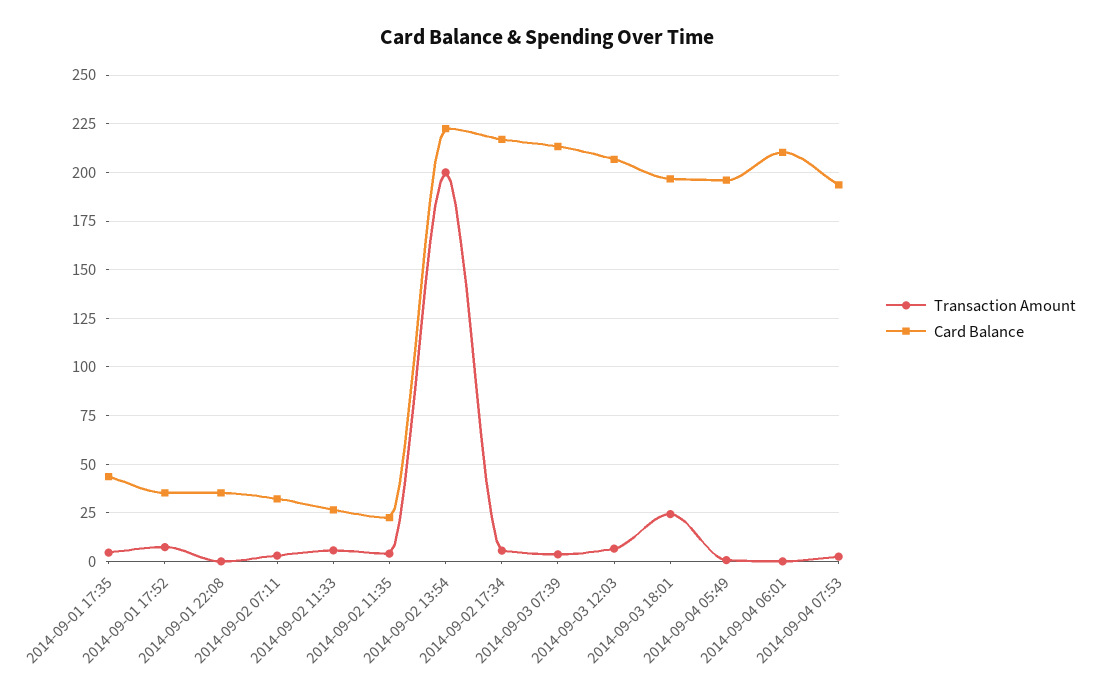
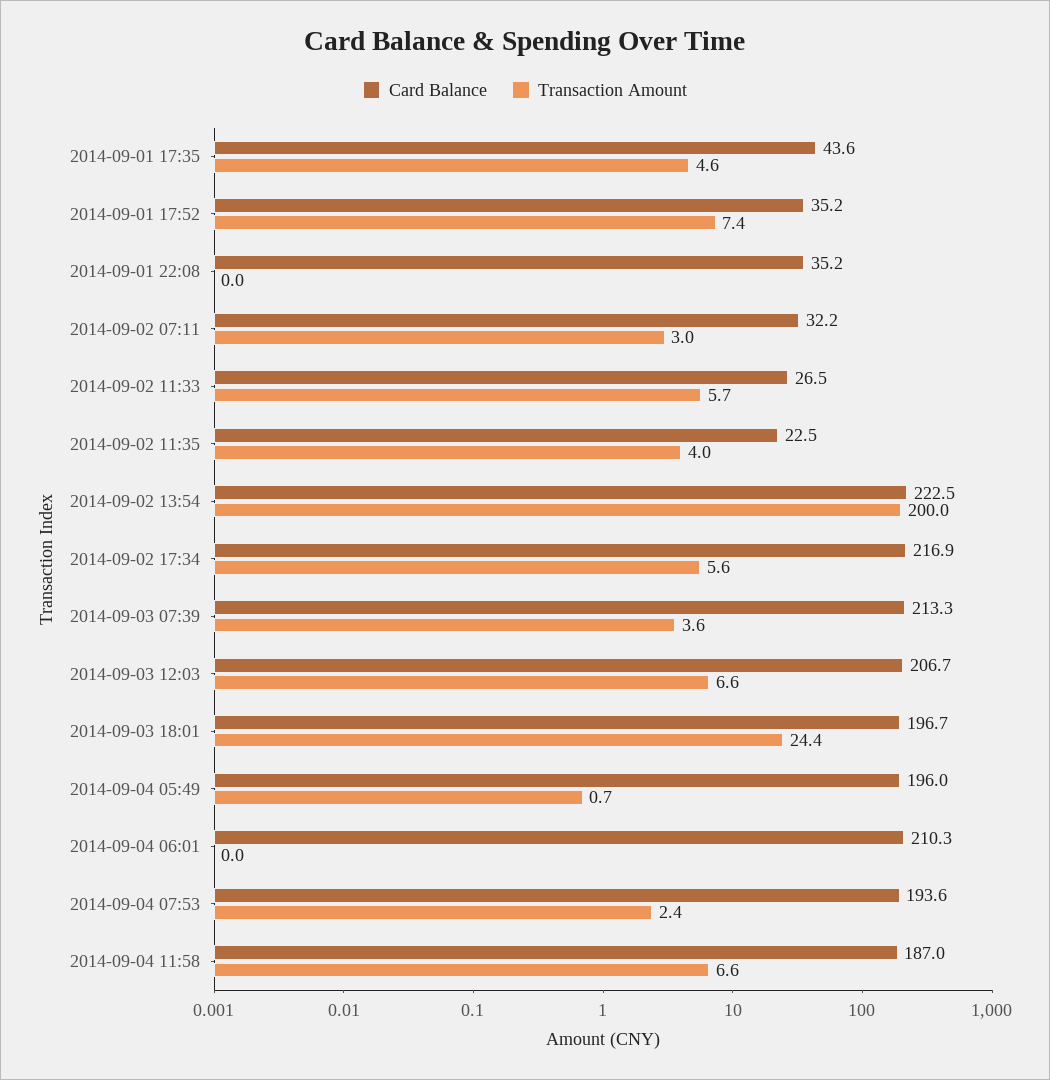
Card Balance, 2014-09-04 11:58: none -> 187
Transaction Amount, 2014-09-04 11:58: none -> 6.6

